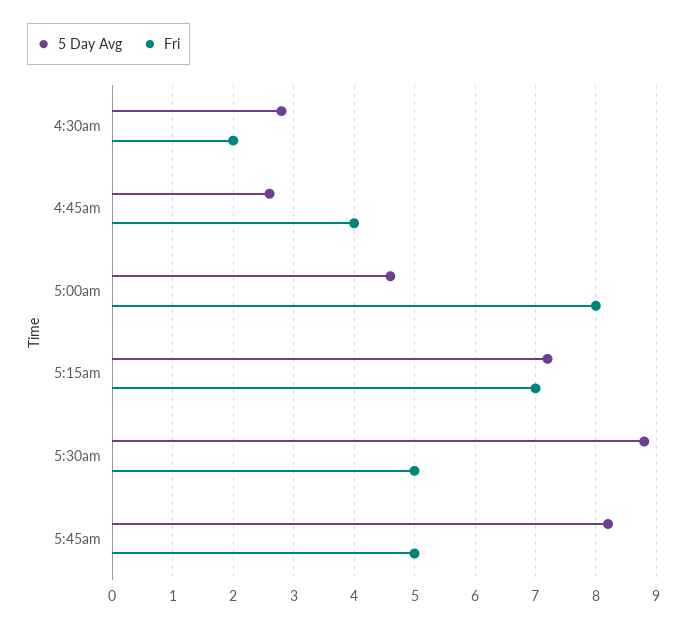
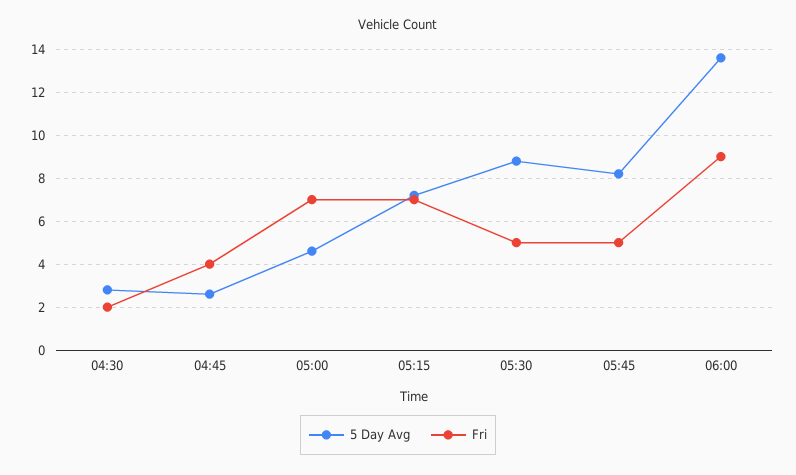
Fri, 5:00am: 8 -> 7
5 Day Avg, 06:00: none -> 13.5
Fri, 06:00: none -> 9

